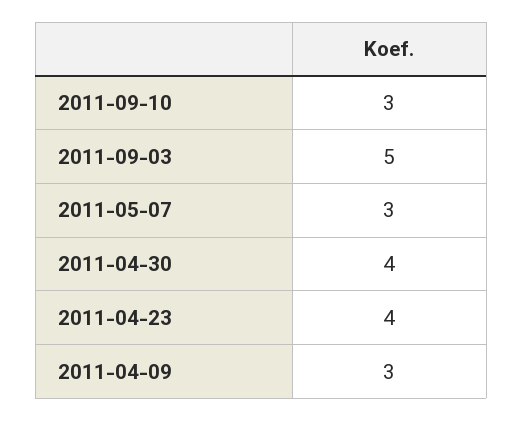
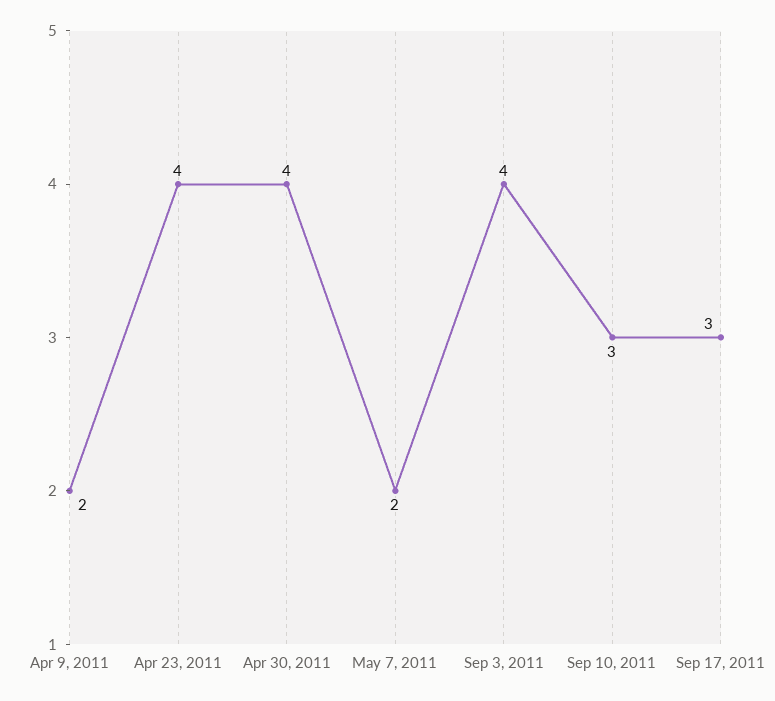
2011-09-03: 5 -> 4
2011-05-07: 3 -> 2
2011-04-09: 3 -> 2
Sep 17, 2011: none -> 3

